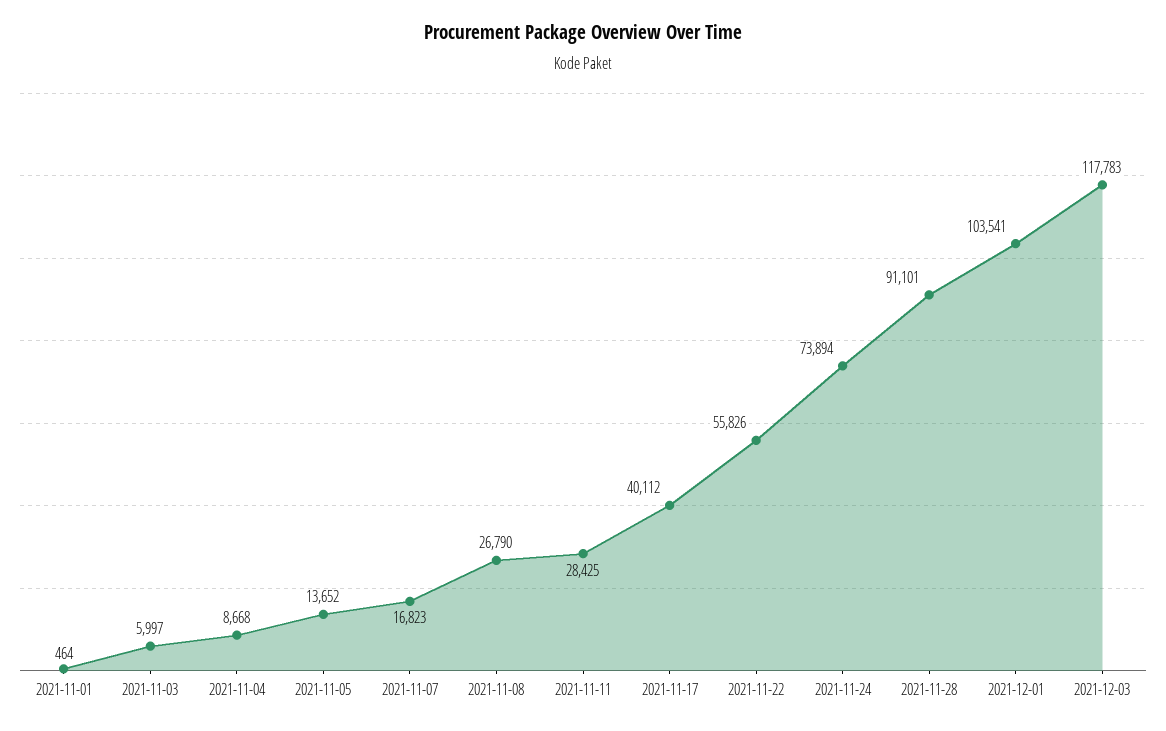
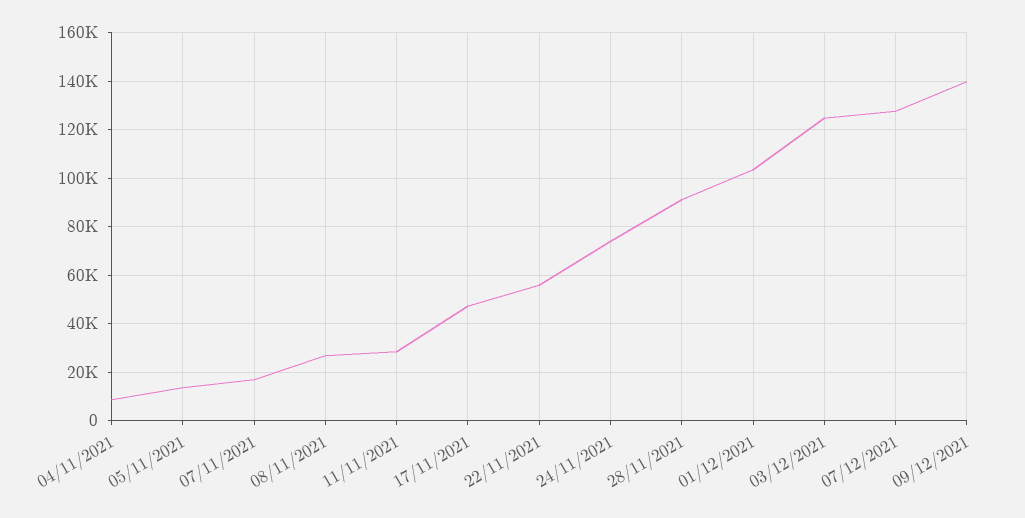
2021-11-01: 464 -> none
2021-11-03: 5997 -> none
2021-11-17: 40112 -> 47500
2021-12-03: 117783 -> 125000
07/12/2021: none -> 127500
09/12/2021: none -> 140000

